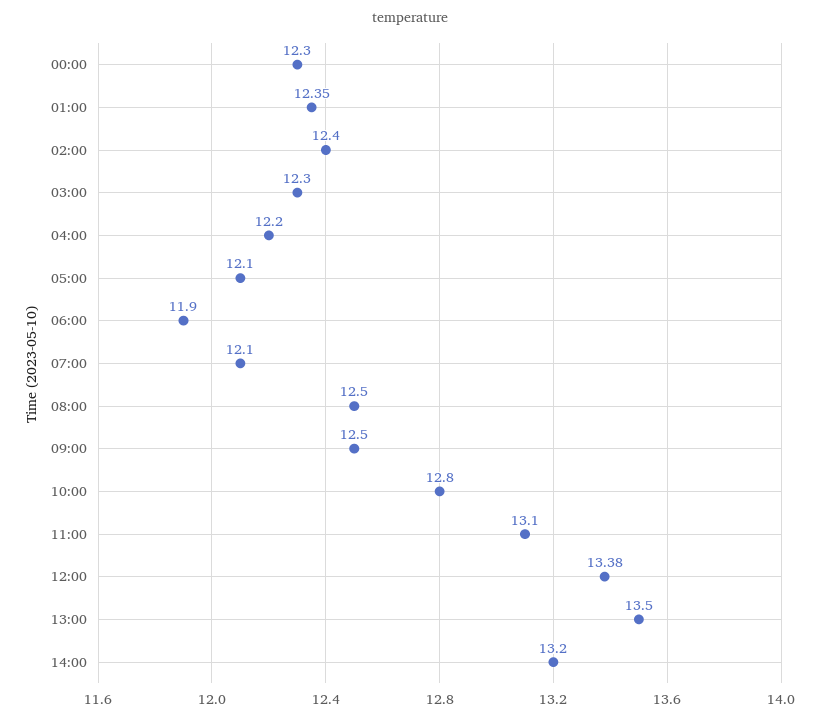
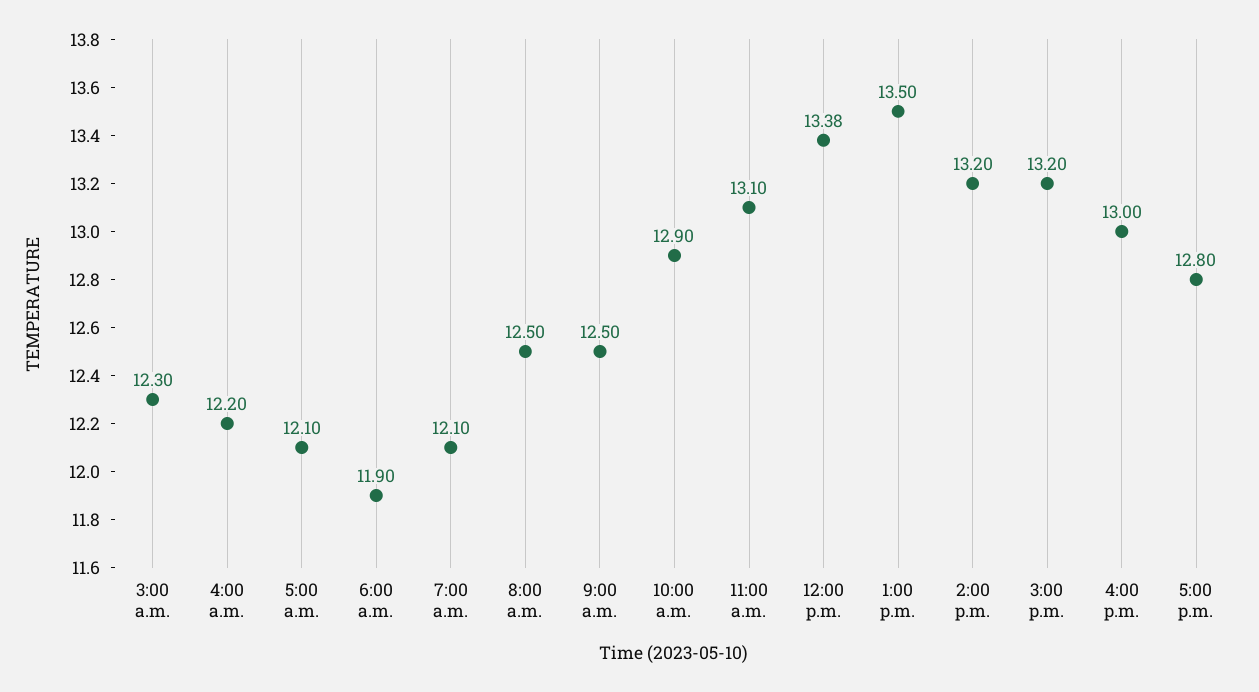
00:00: 12.3 -> none
01:00: 12.35 -> none
02:00: 12.4 -> none
10:00: 12.8 -> 12.9
3:00 p.m.: none -> 13.2
4:00 p.m.: none -> 13
5:00 p.m.: none -> 12.8

